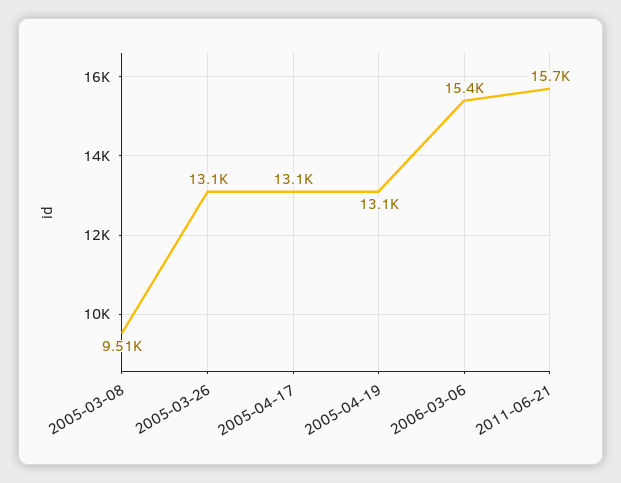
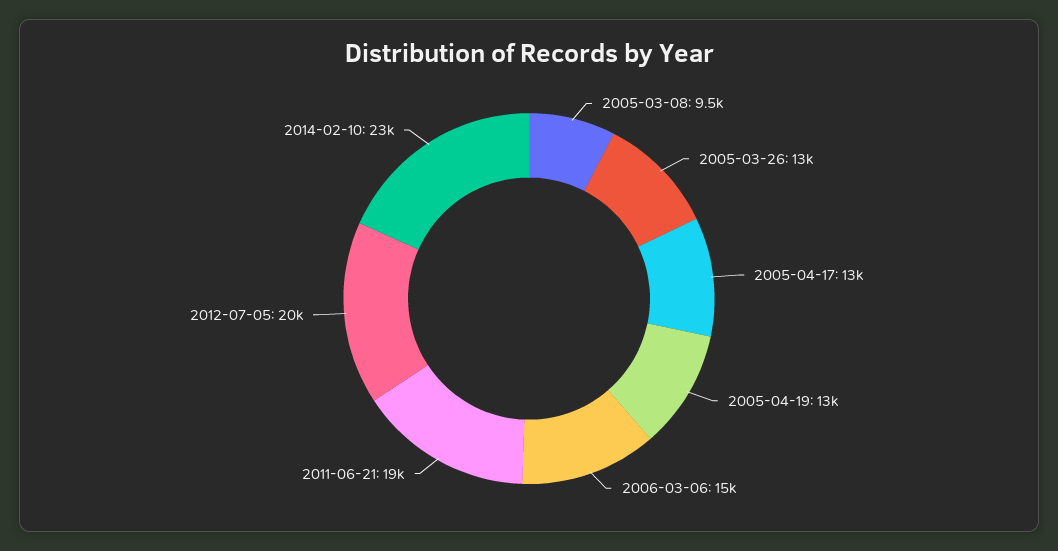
2011-06-21: 15700 -> 19000
2012-07-05: none -> 20000
2014-02-10: none -> 23000

